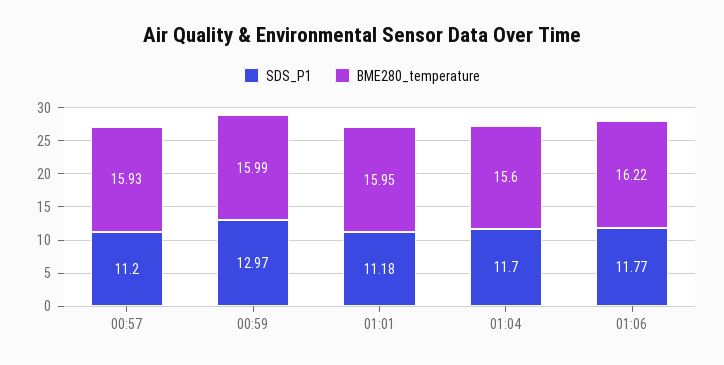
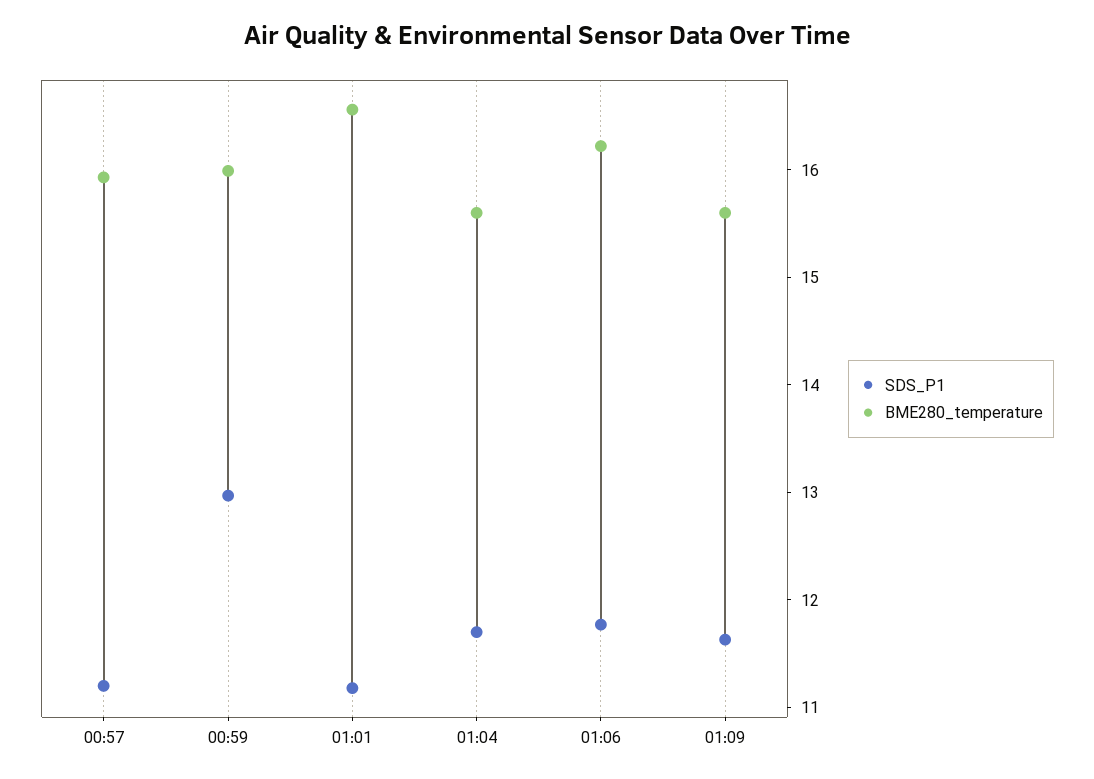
BME280_temperature, 01:01: 15.95 -> 16.6
SDS_P1, 01:09: none -> 11.6
BME280_temperature, 01:09: none -> 15.6

